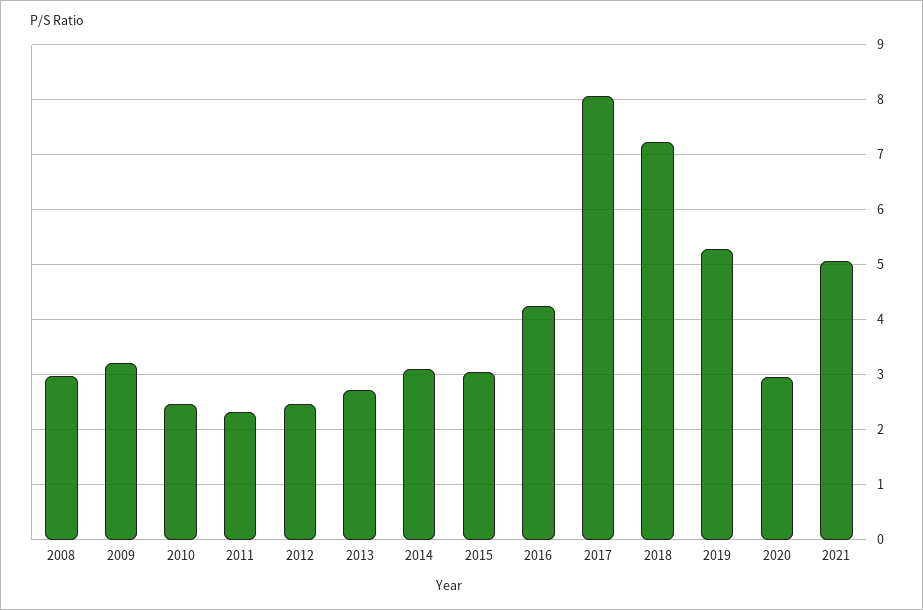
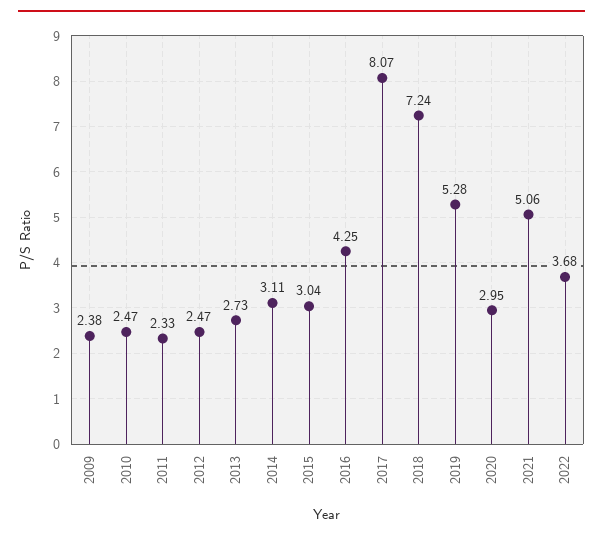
2008: 3 -> none
2009: 3.2 -> 2.38
2022: none -> 3.68

